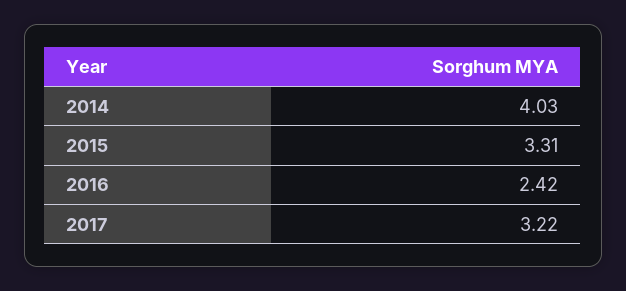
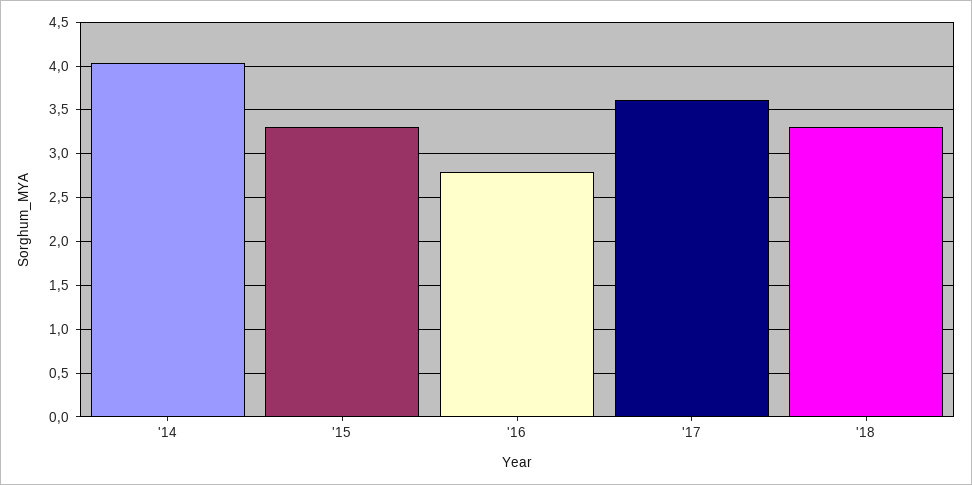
2016: 2.42 -> 2.8
2017: 3.22 -> 3.6
'18: none -> 3.3

